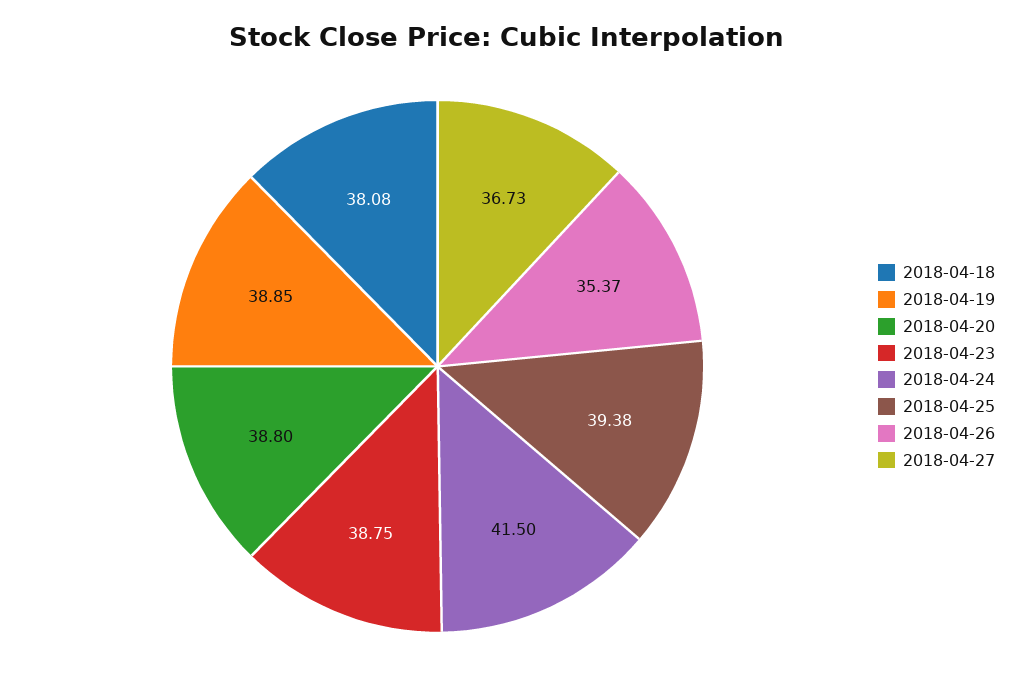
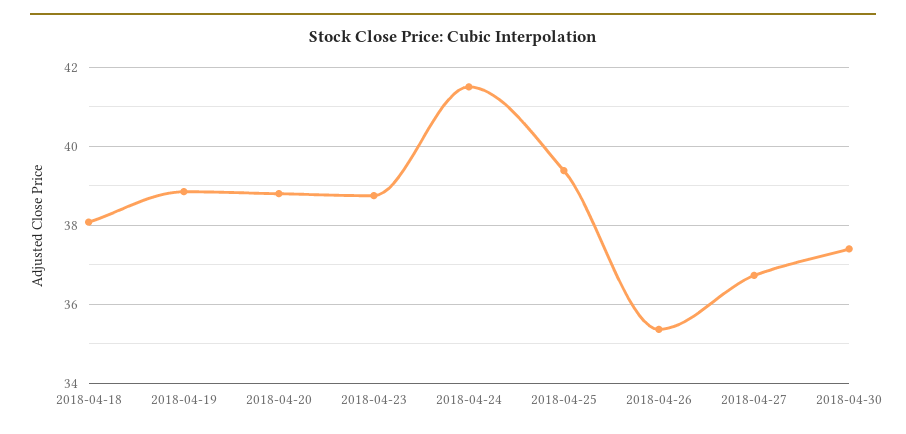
2018-04-30: none -> 37.4

